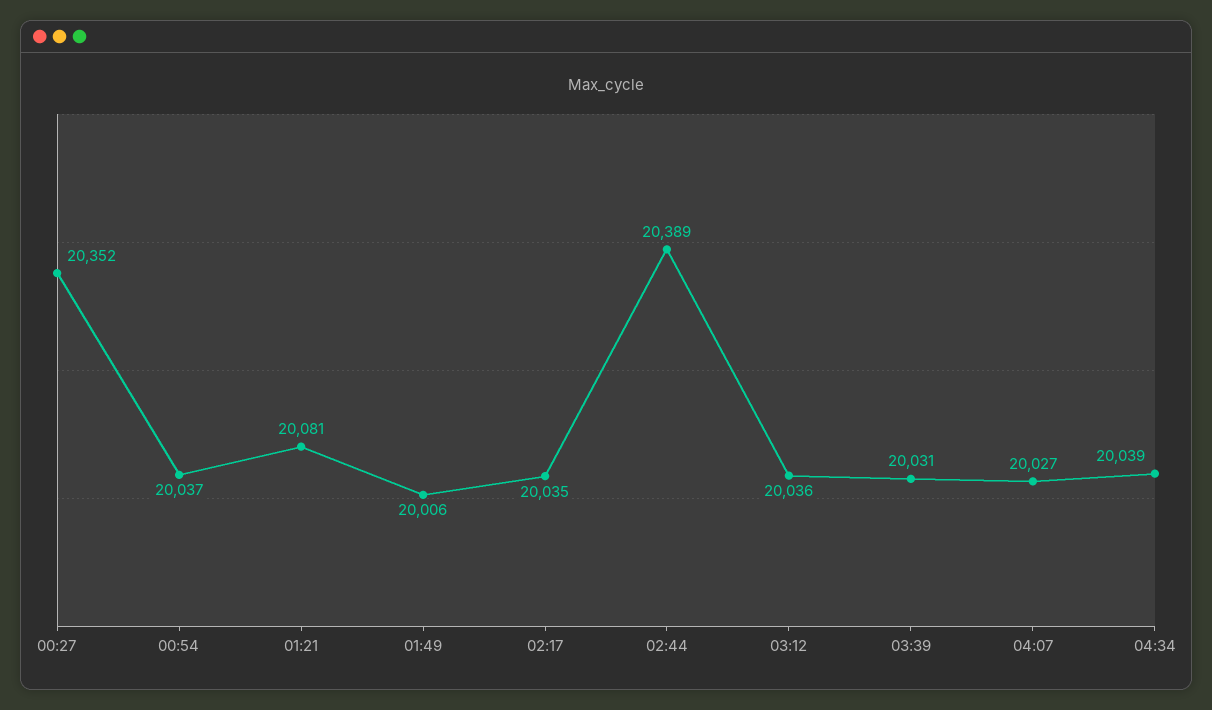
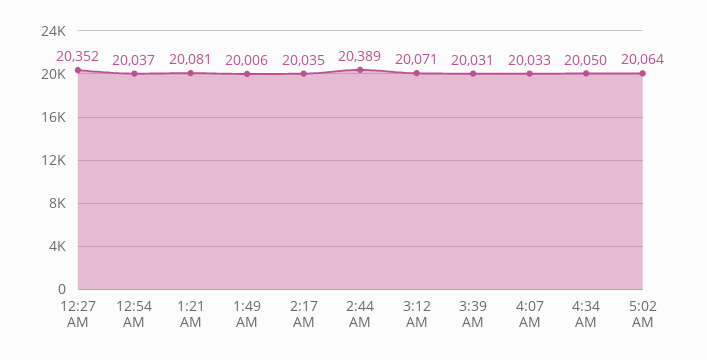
03:12: 20036 -> 20071
04:07: 20027 -> 20033
04:34: 20039 -> 20050
5:02 AM: none -> 20064

